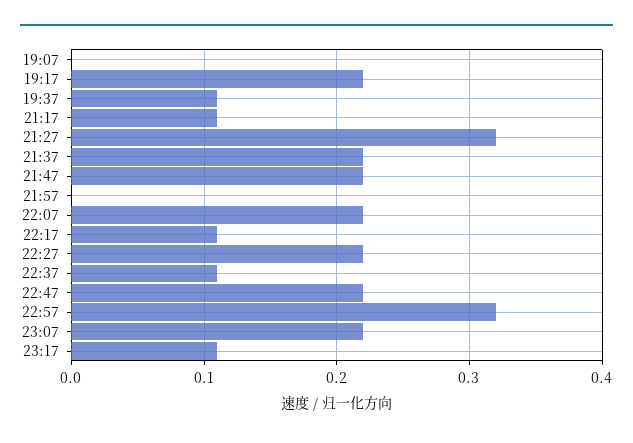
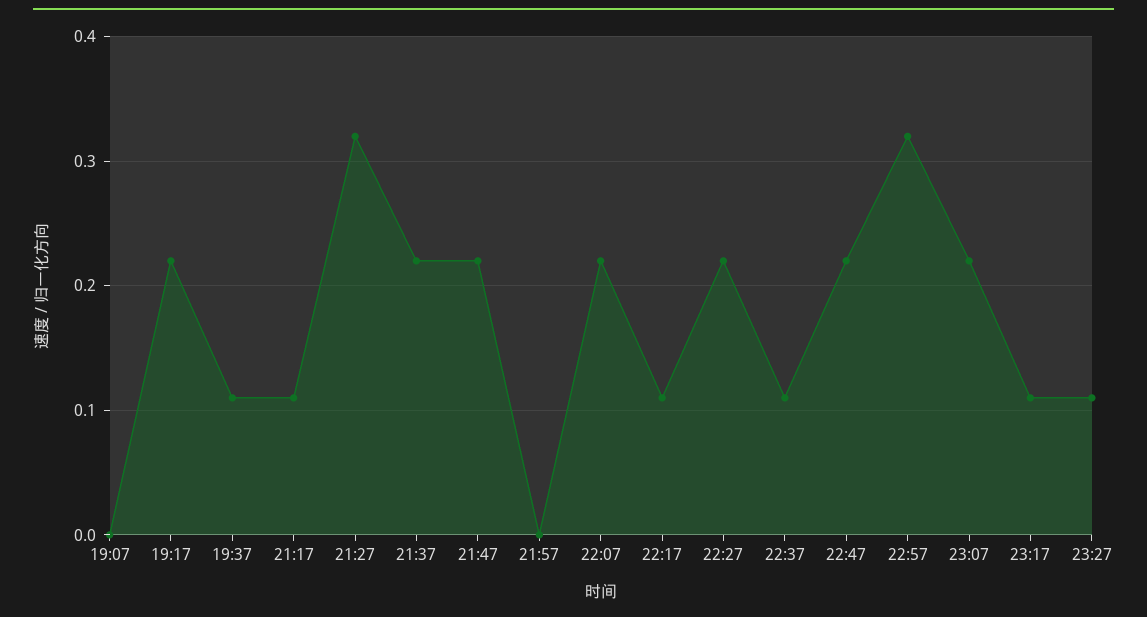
23:27: none -> 0.11

